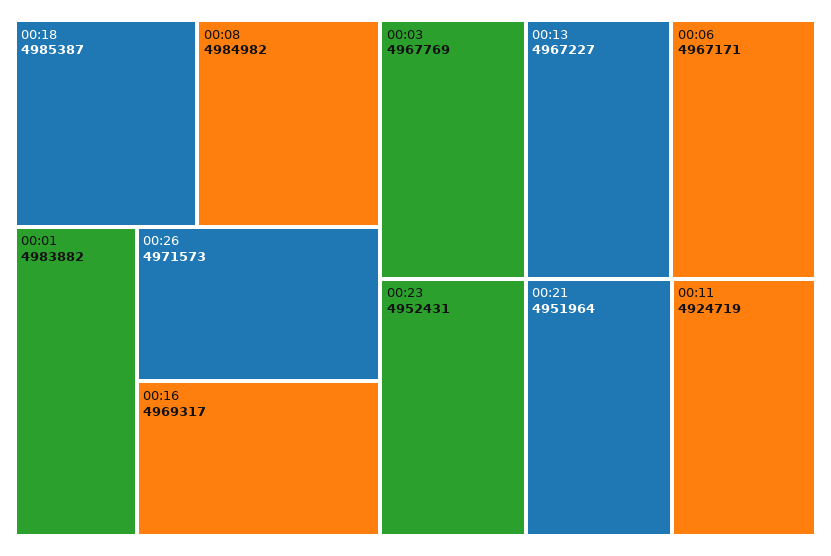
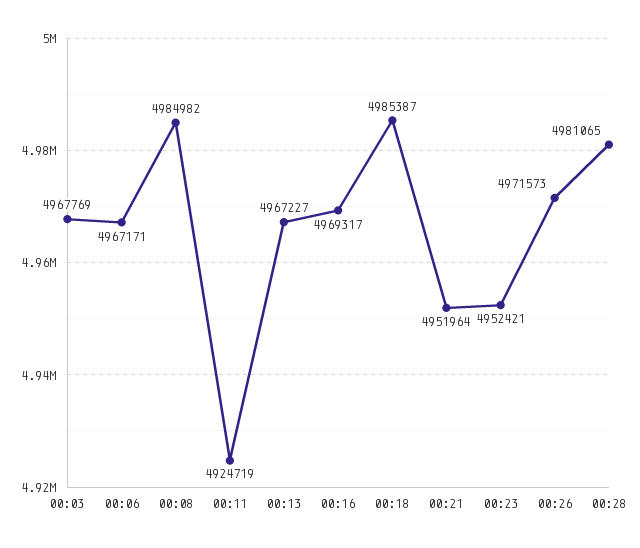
00:01: 4983882 -> none
00:23: 4952431 -> 4952421
00:28: none -> 4981065

